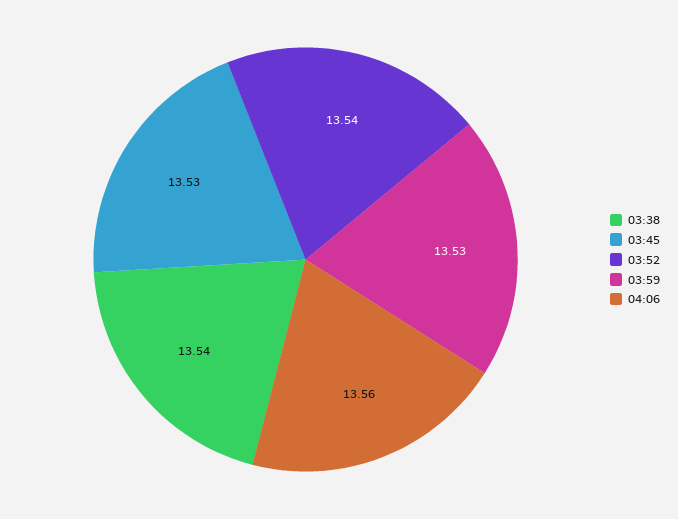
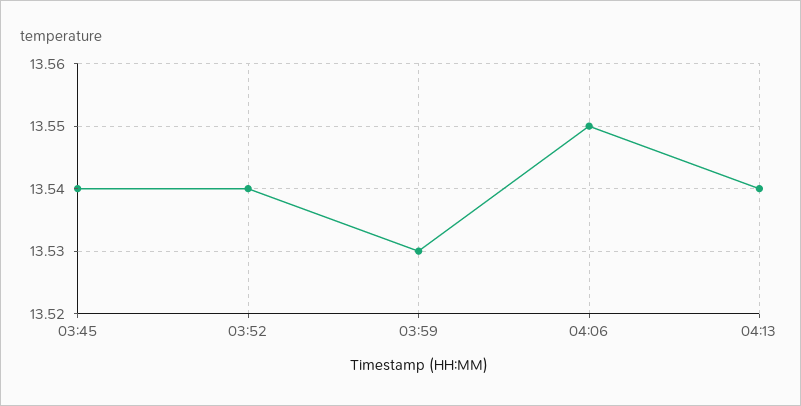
03:38: 13.54 -> none
03:45: 13.53 -> 13.54
04:06: 13.56 -> 13.55
04:13: none -> 13.54

